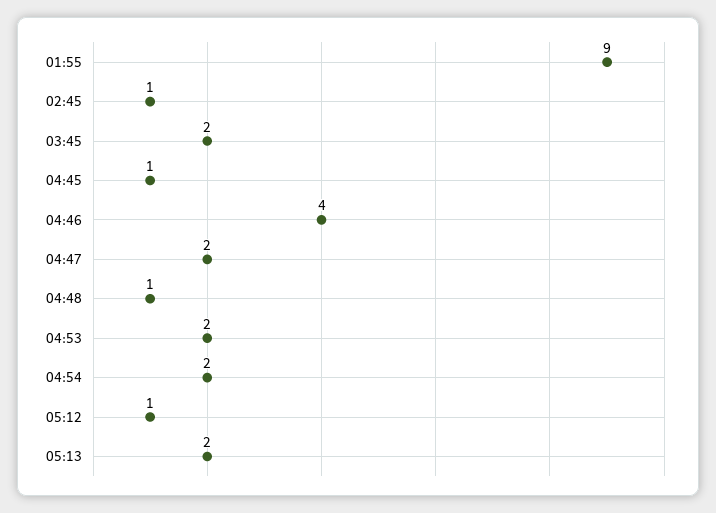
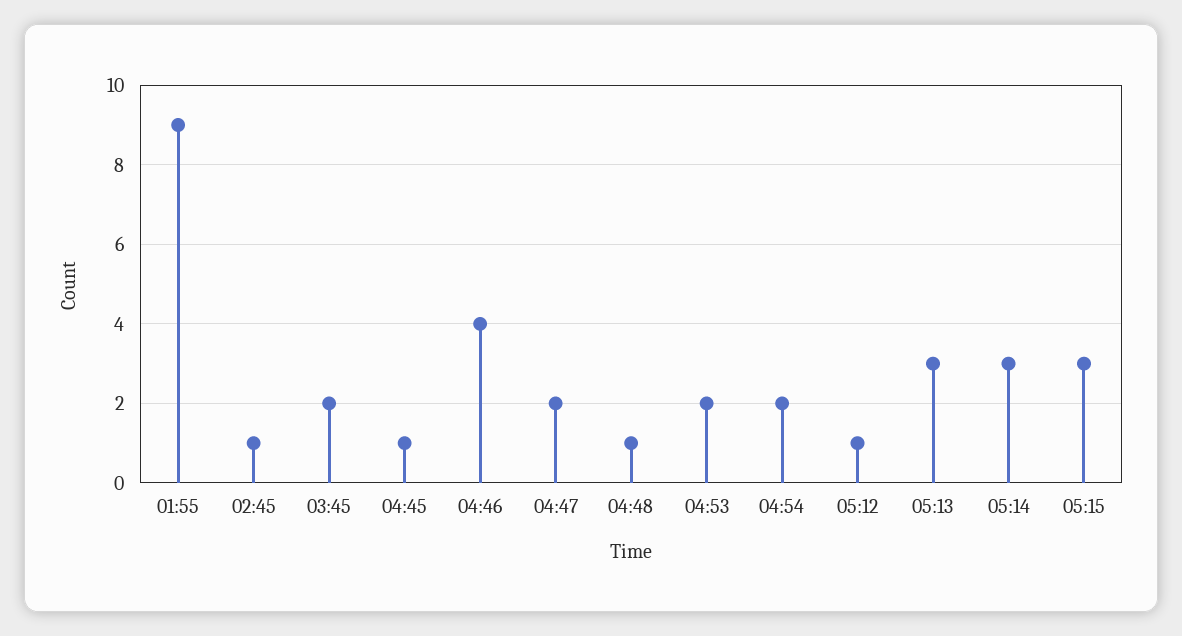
05:13: 2 -> 3
05:14: none -> 3
05:15: none -> 3

